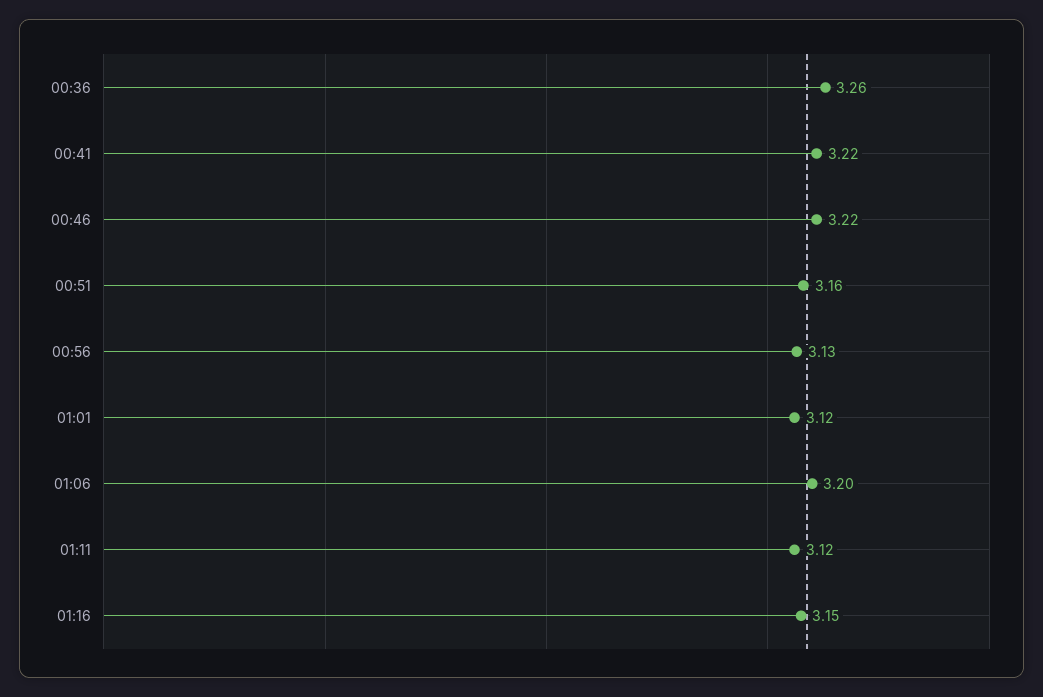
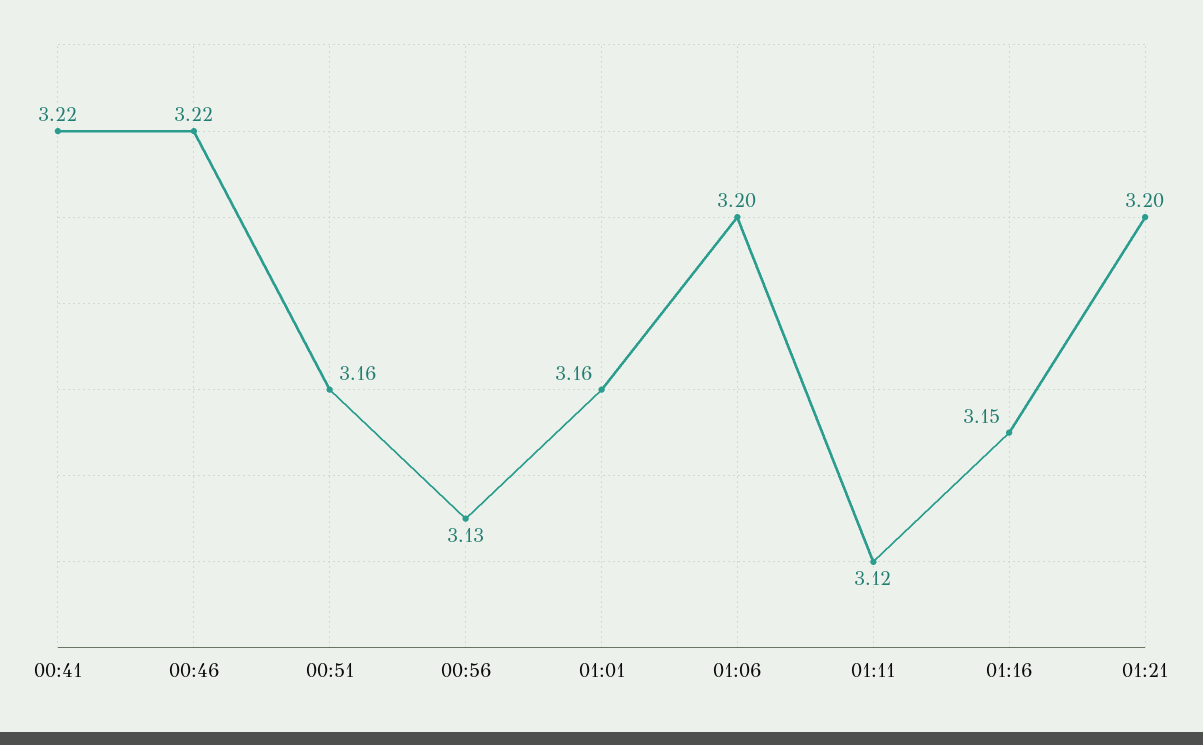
00:36: 3.26 -> none
01:01: 3.12 -> 3.16
01:21: none -> 3.2

